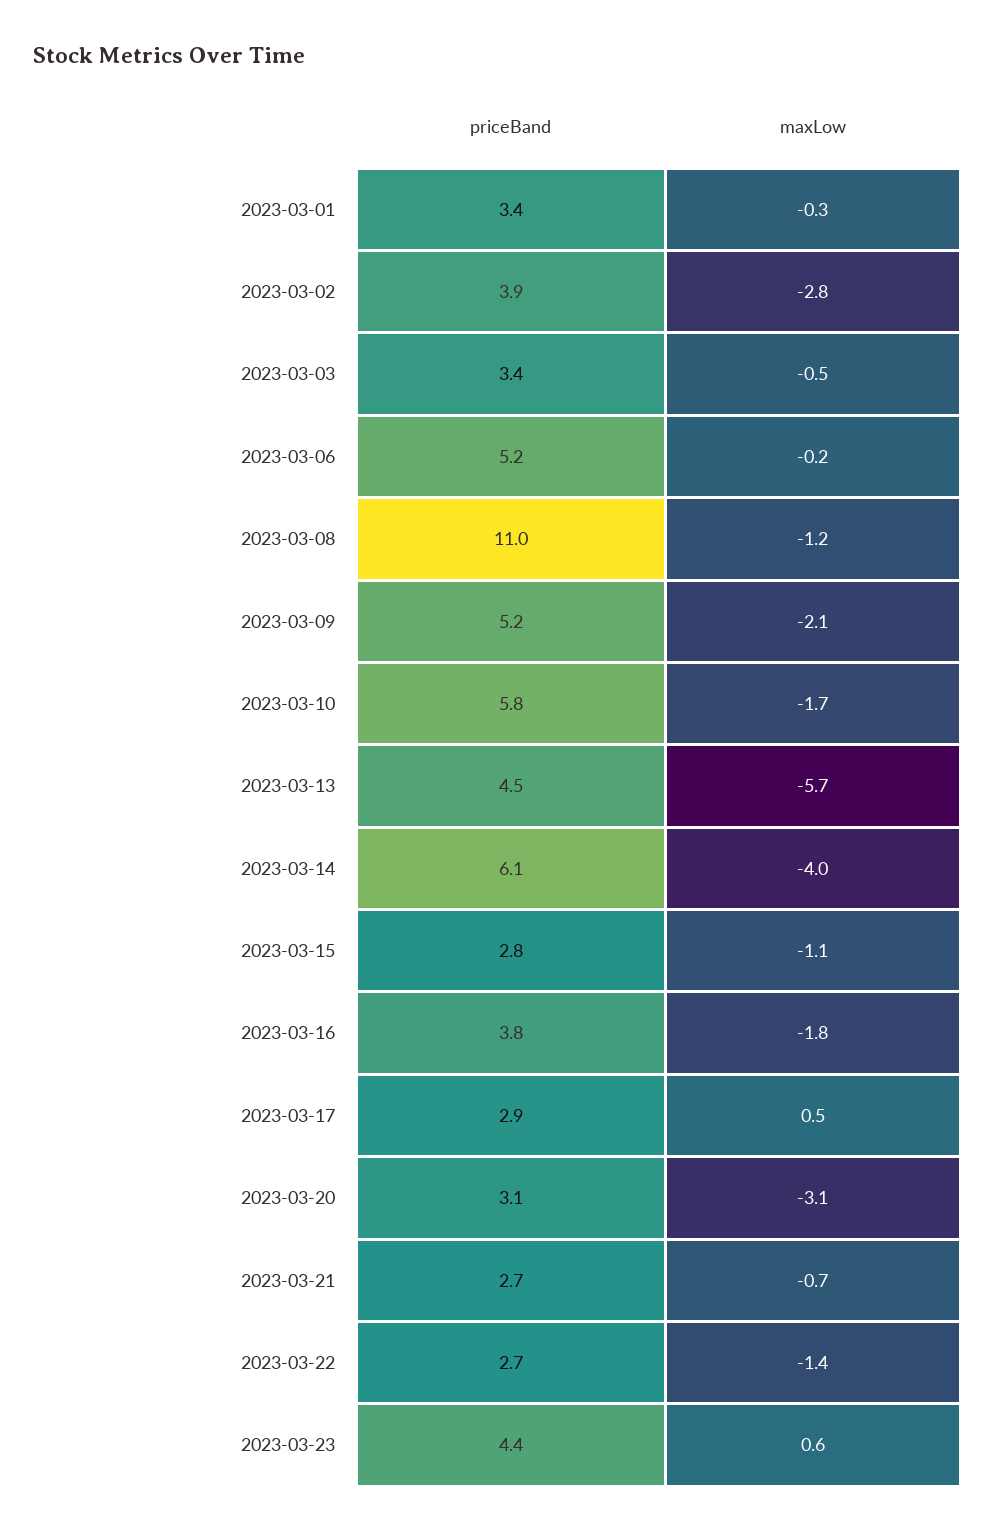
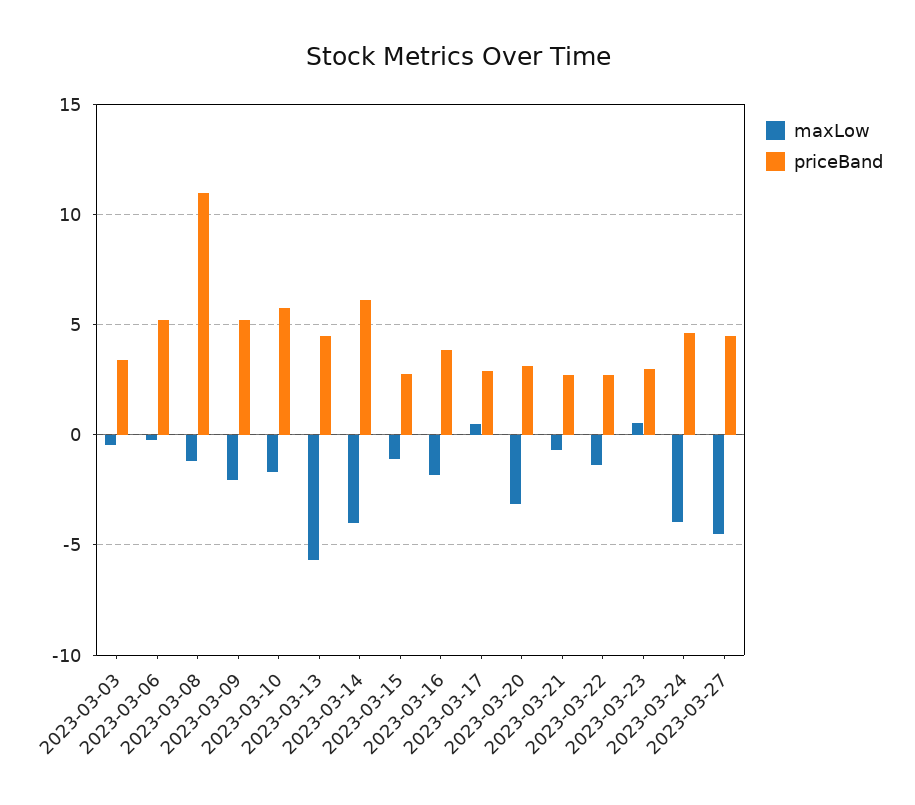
priceBand, 2023-03-01: 3.4 -> none
maxLow, 2023-03-01: -0.3 -> none
priceBand, 2023-03-02: 3.9 -> none
maxLow, 2023-03-02: -2.8 -> none
priceBand, 2023-03-23: 4.4 -> 3
maxLow, 2023-03-24: none -> -4
priceBand, 2023-03-24: none -> 4.5
maxLow, 2023-03-27: none -> -4.5
priceBand, 2023-03-27: none -> 4.5

